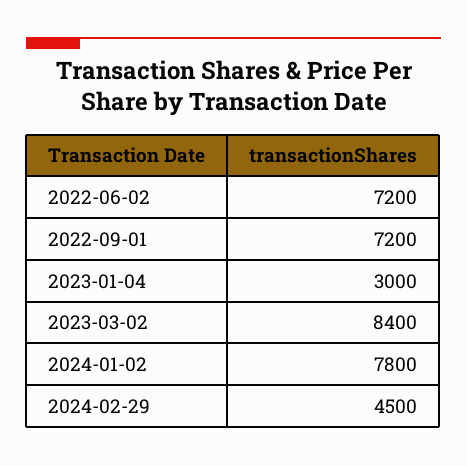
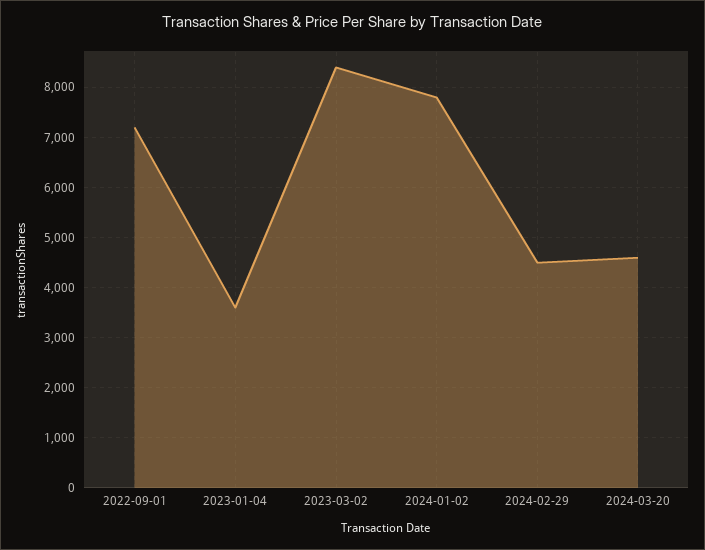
2022-06-02: 7200 -> none
2023-01-04: 3000 -> 3600
2024-03-20: none -> 4600

